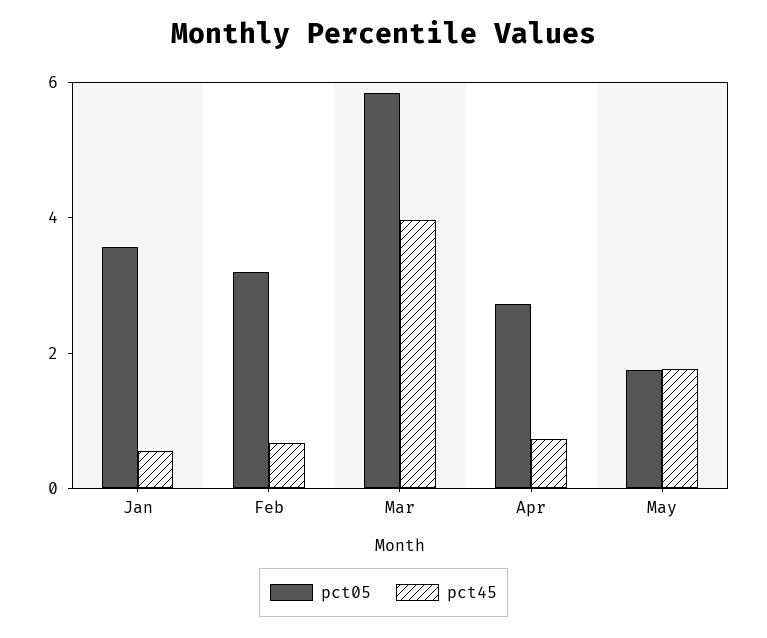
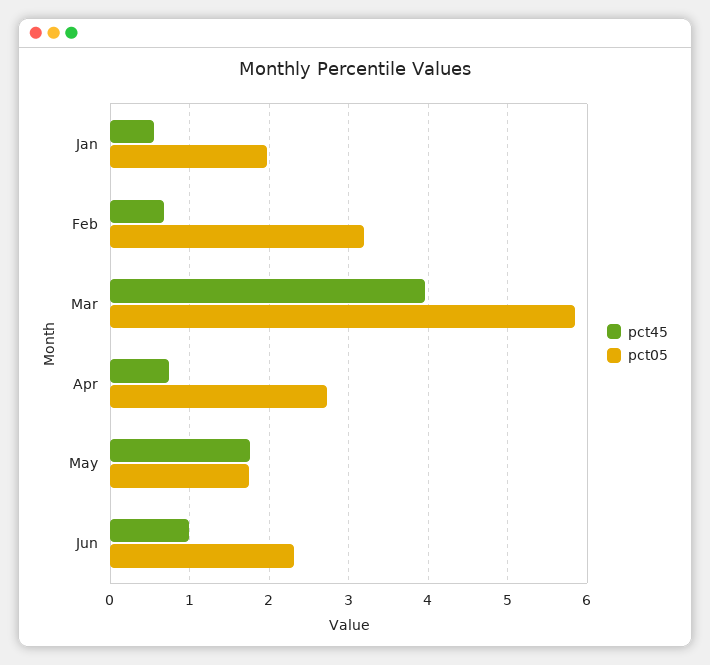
pct05, Jan: 3.5 -> 2
pct45, Jun: none -> 1
pct05, Jun: none -> 2.3

